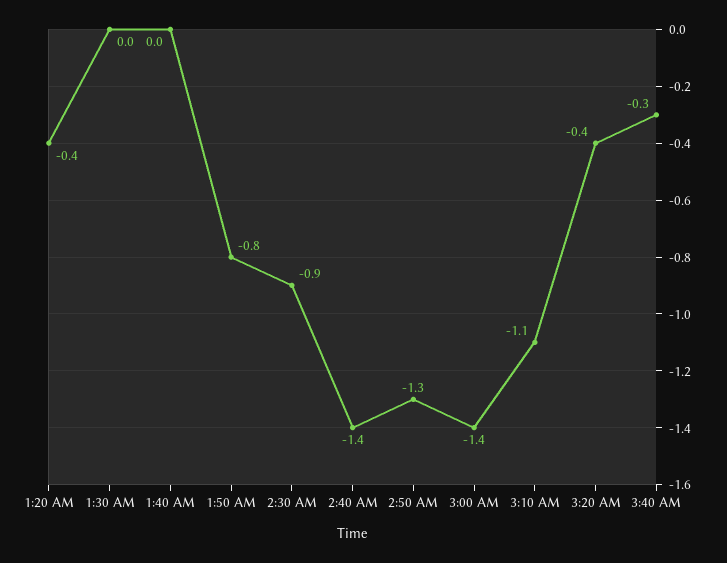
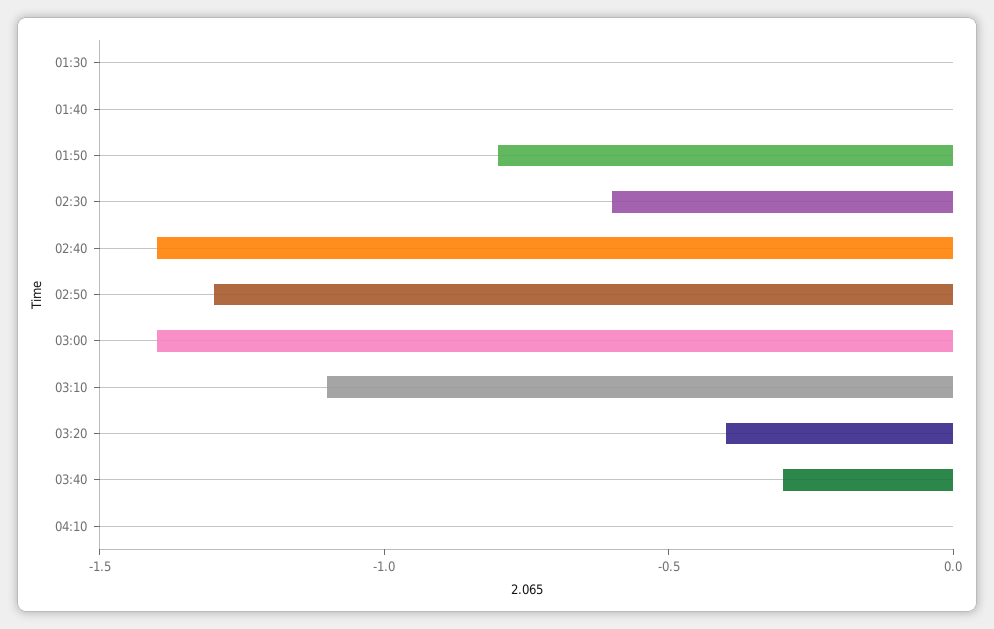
1:20 AM: -0.4 -> none
2:30 AM: -0.9 -> -0.6
04:10: none -> 0

